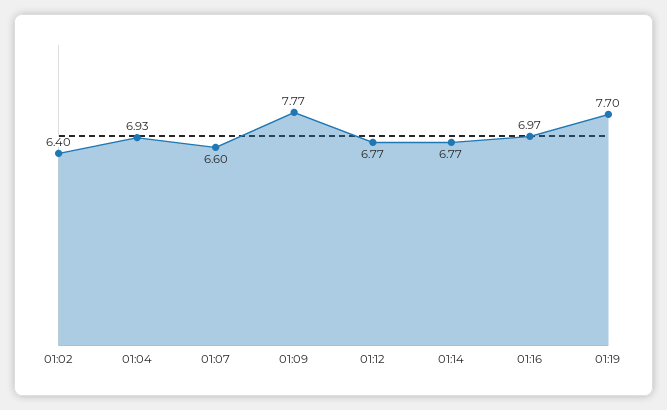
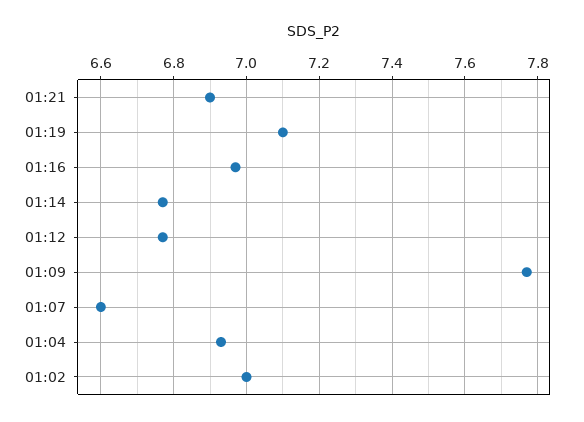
01:02: 6.4 -> 7
01:19: 7.7 -> 7.1
01:21: none -> 6.9

